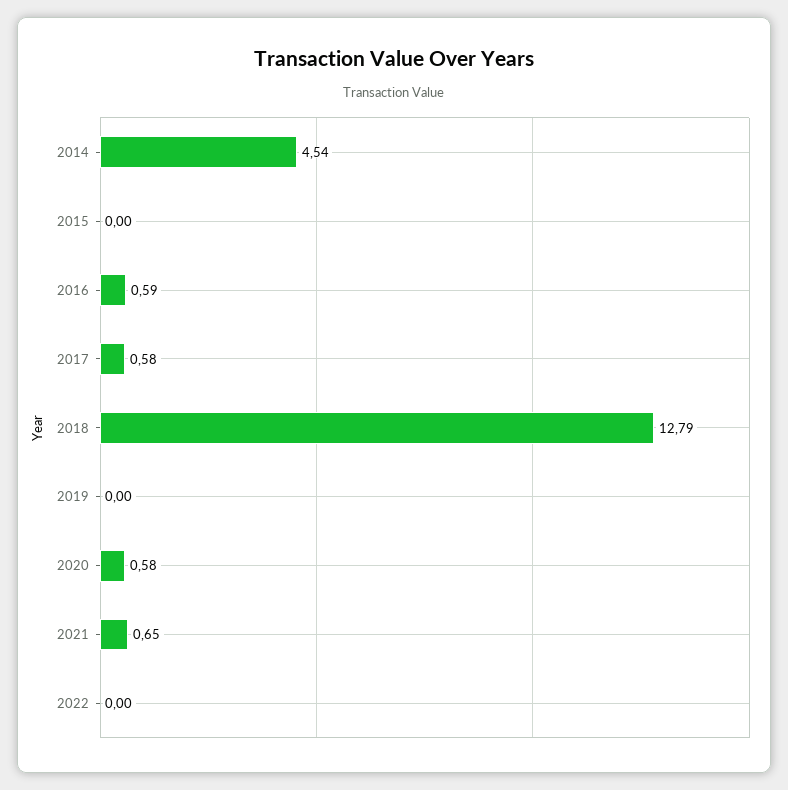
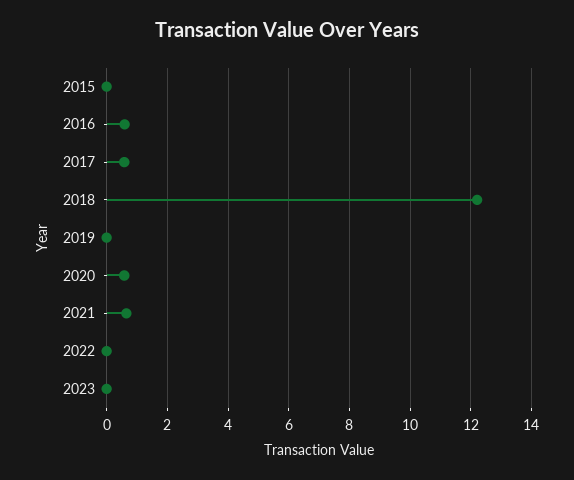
2014: 4.54 -> none
2018: 12.79 -> 12.2
2023: none -> 0

